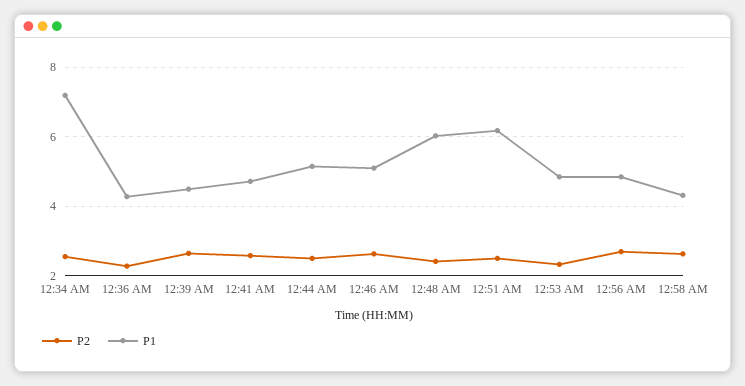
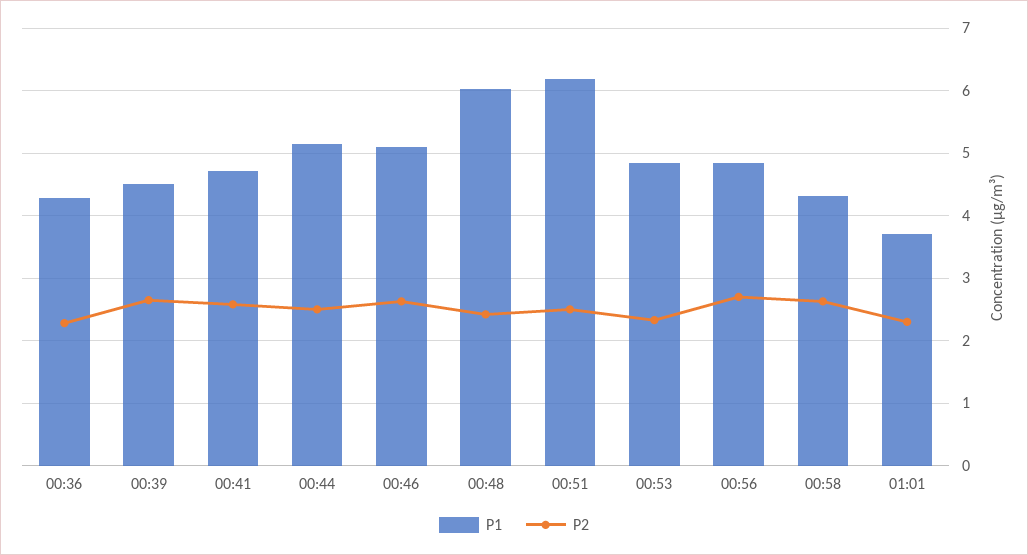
P2, 12:34 AM: 2.6 -> none
P1, 12:34 AM: 7.2 -> none
P1, 01:01: none -> 3.7
P2, 01:01: none -> 2.3

